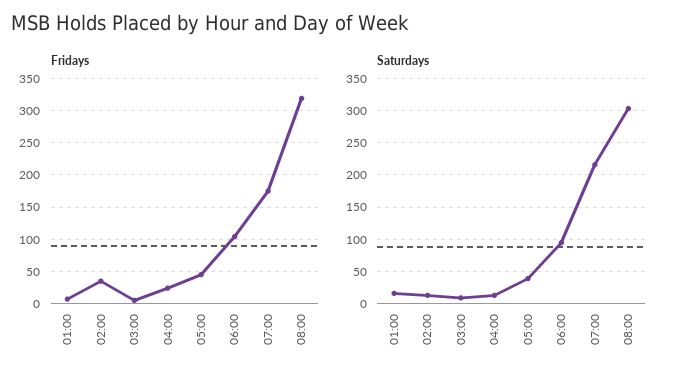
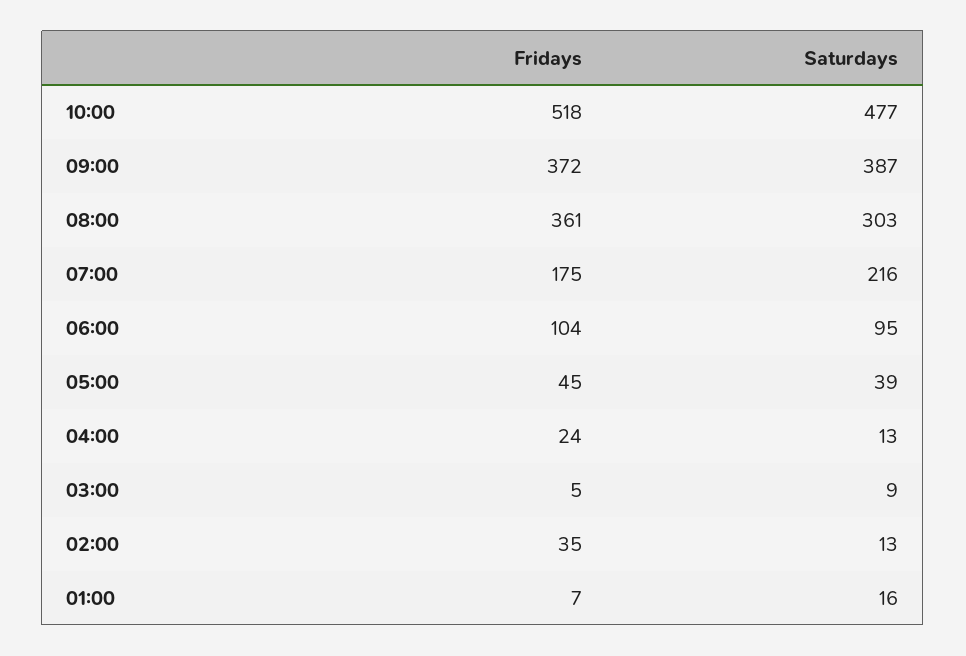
Fridays, 08:00: 320 -> 361
Fridays, 10:00: none -> 518
Saturdays, 10:00: none -> 477
Fridays, 09:00: none -> 372
Saturdays, 09:00: none -> 387

